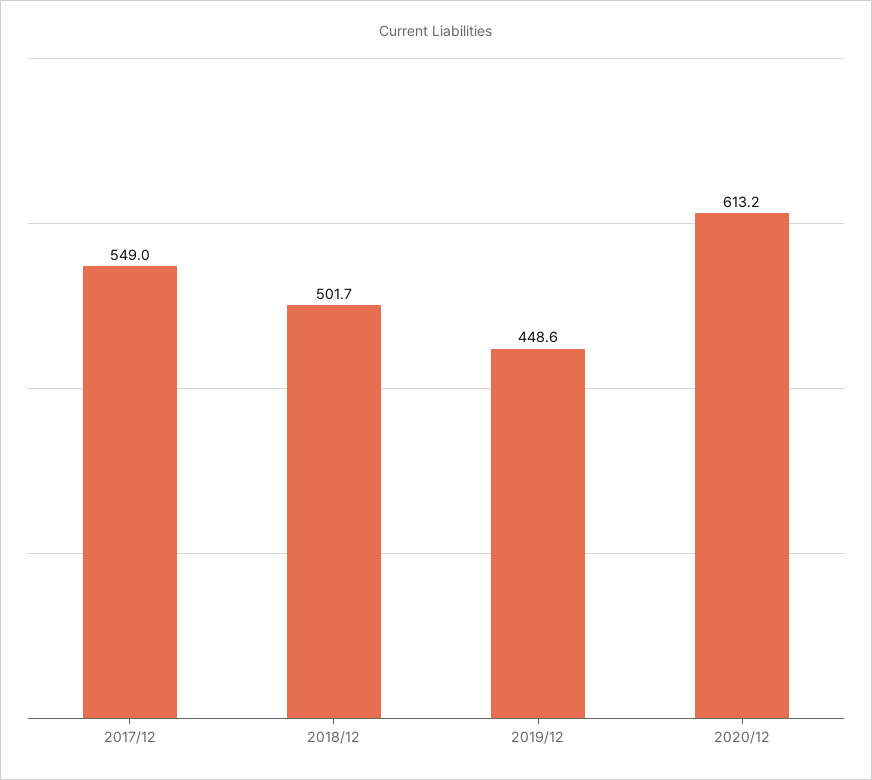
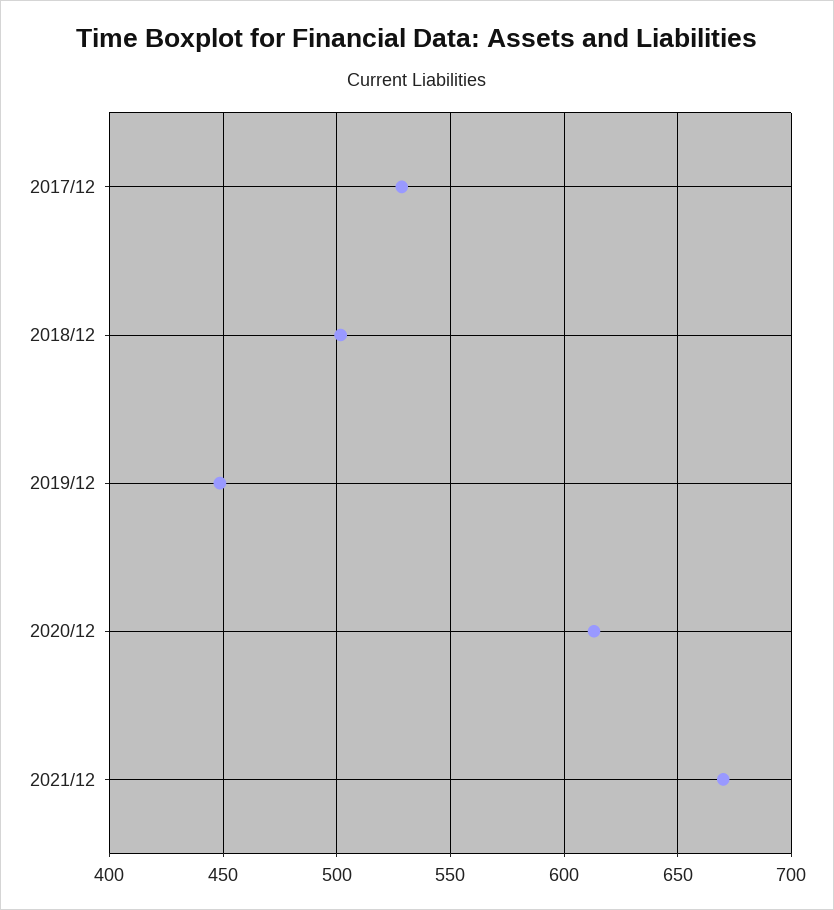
2017/12: 549 -> 530
2021/12: none -> 670

